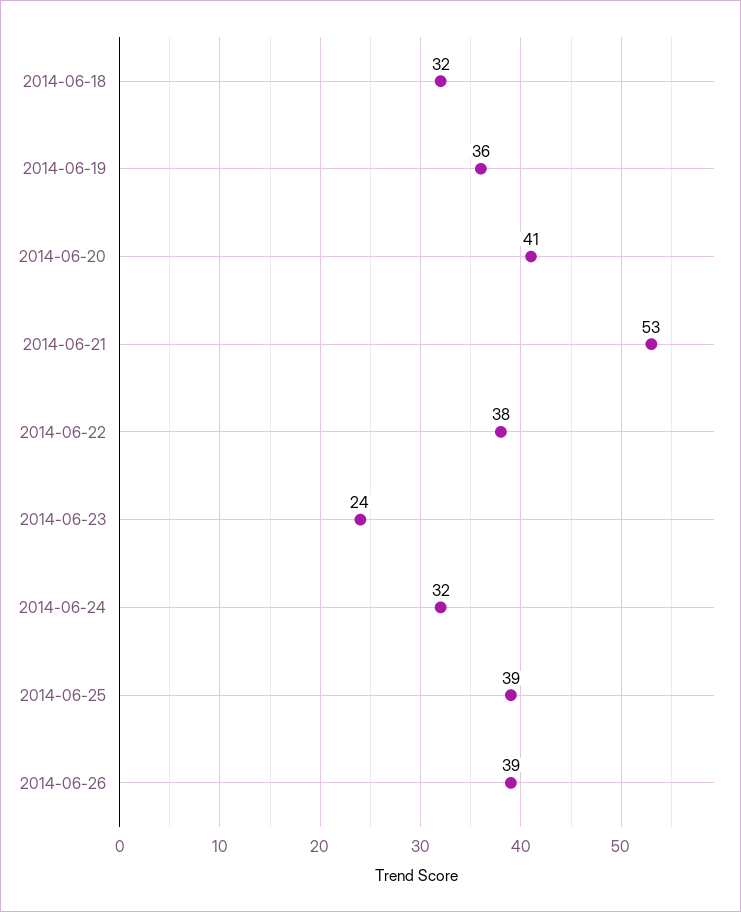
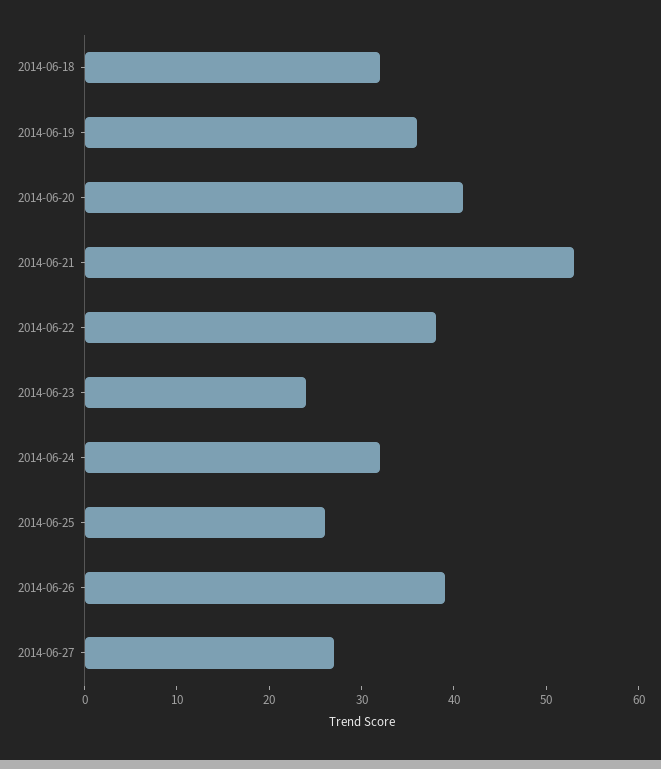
2014-06-25: 39 -> 26
2014-06-27: none -> 27

